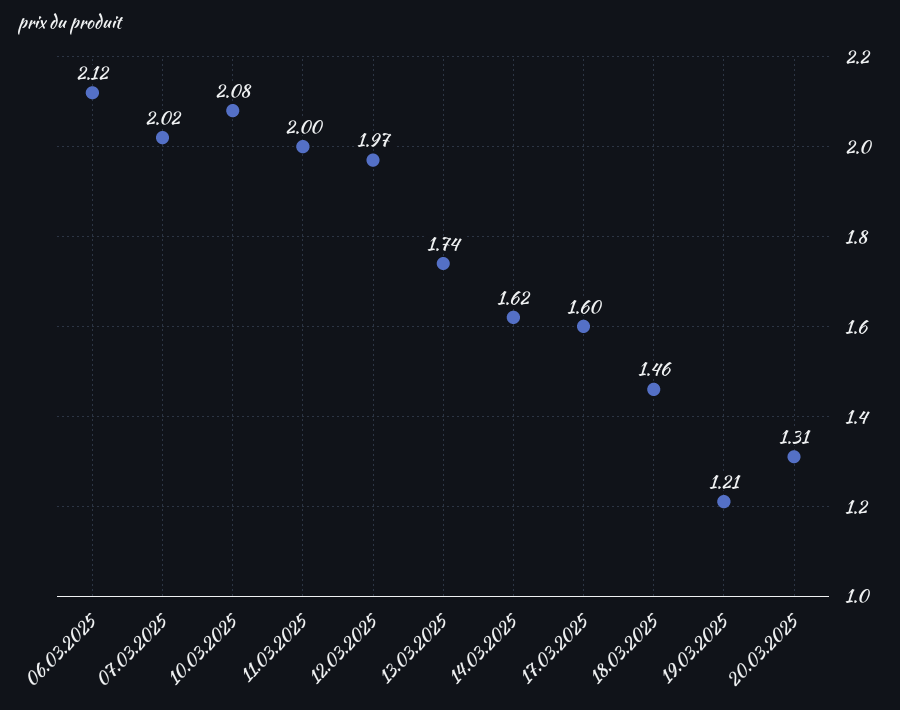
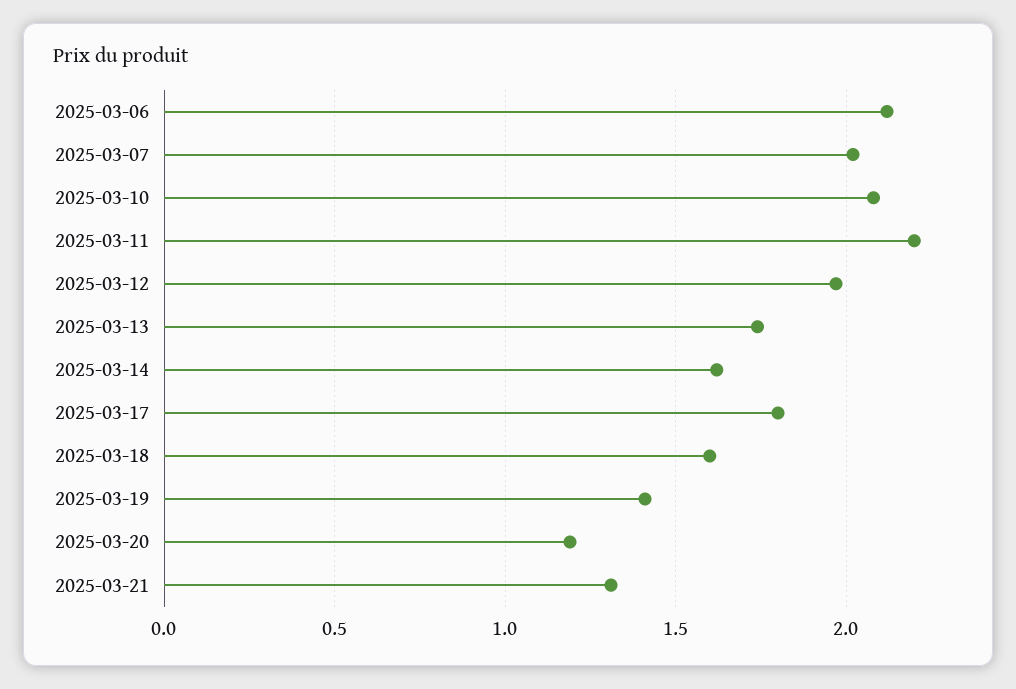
11.03.2025: 2 -> 2.2
17.03.2025: 1.6 -> 1.8
18.03.2025: 1.46 -> 1.6
19.03.2025: 1.21 -> 1.4
20.03.2025: 1.31 -> 1.2
2025-03-21: none -> 1.3

